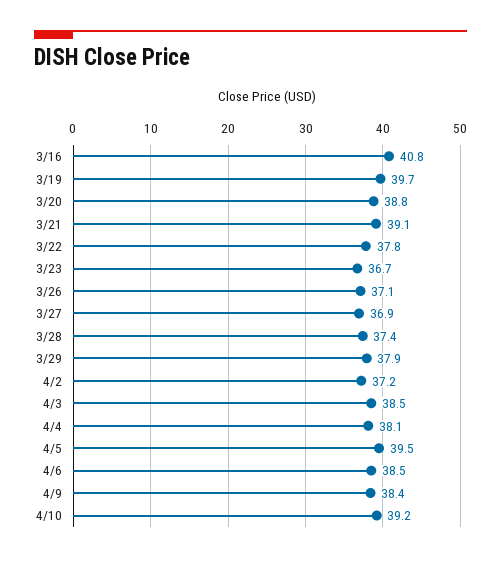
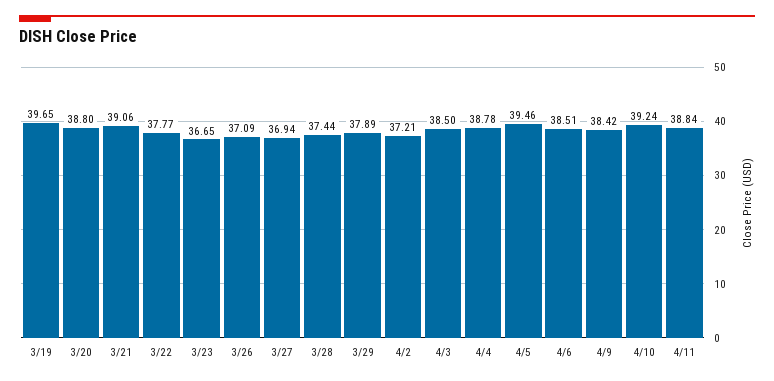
3/16: 40.8 -> none
4/4: 38.1 -> 38.78
4/11: none -> 38.84

